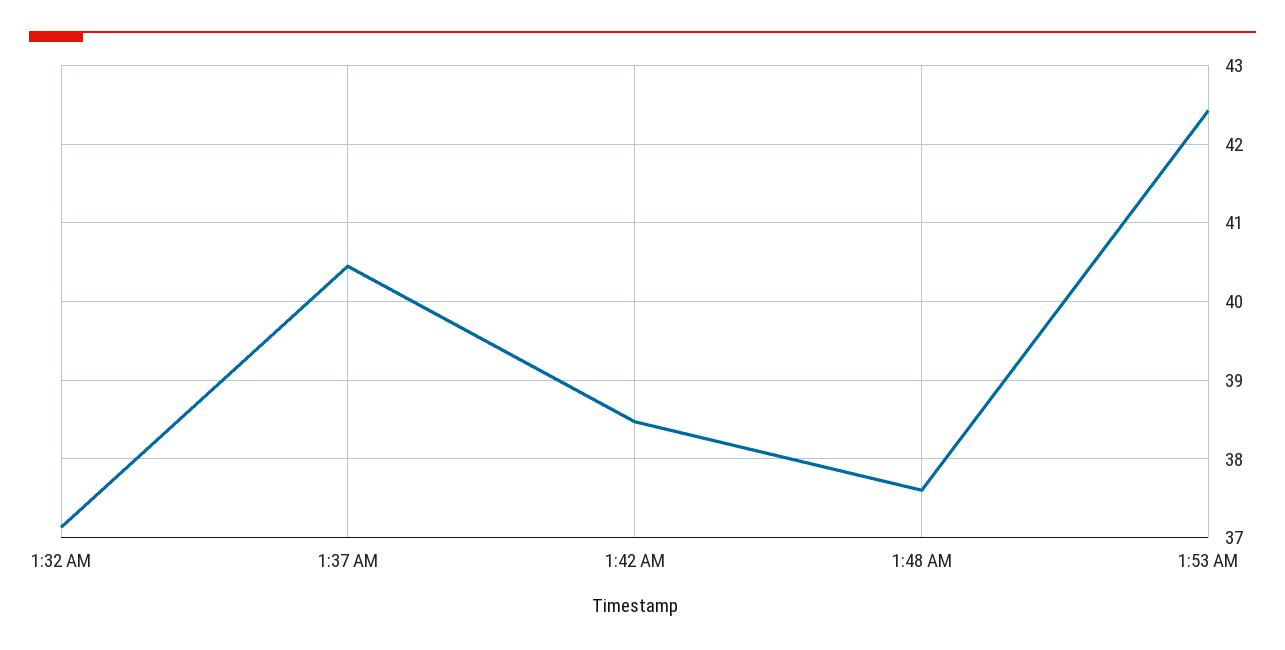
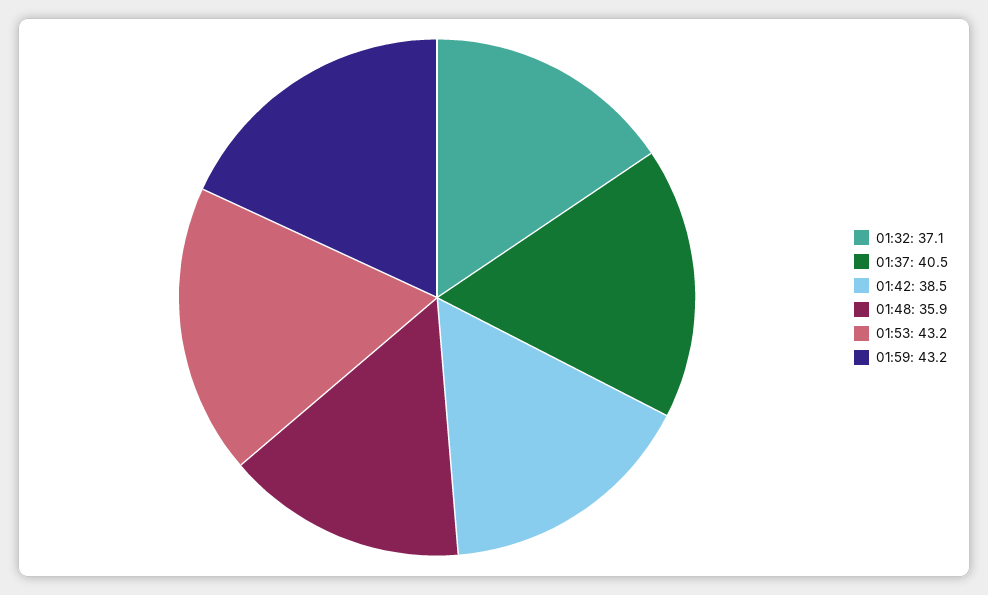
1:48 AM: 37.6 -> 35.9
1:53 AM: 42.4 -> 43.2
01:59: none -> 43.2

